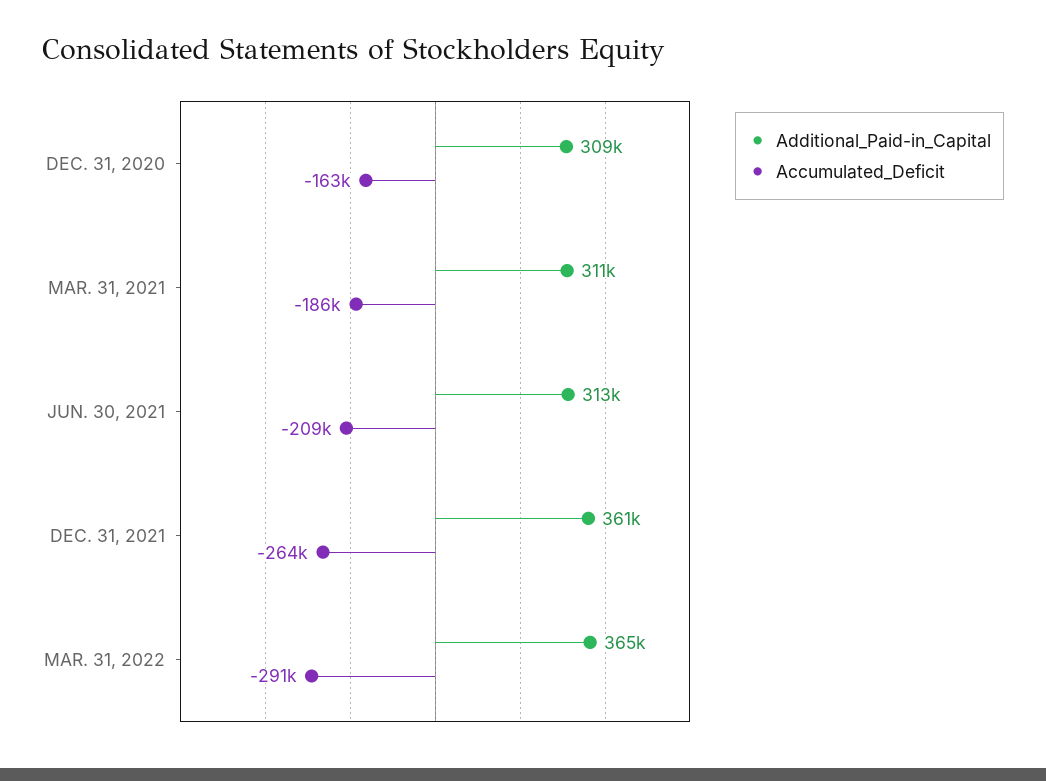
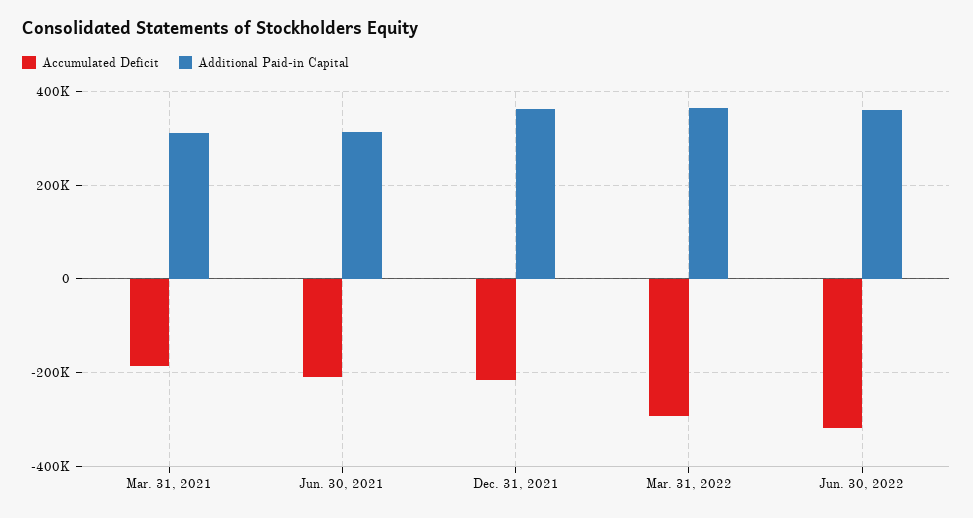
Additional_Paid-in_Capital, DEC. 31, 2020: 309000 -> none
Accumulated_Deficit, DEC. 31, 2020: -163000 -> none
Accumulated_Deficit, DEC. 31, 2021: -264000 -> -220000
Accumulated_Deficit, Jun. 30, 2022: none -> -320000
Additional_Paid-in_Capital, Jun. 30, 2022: none -> 360000

